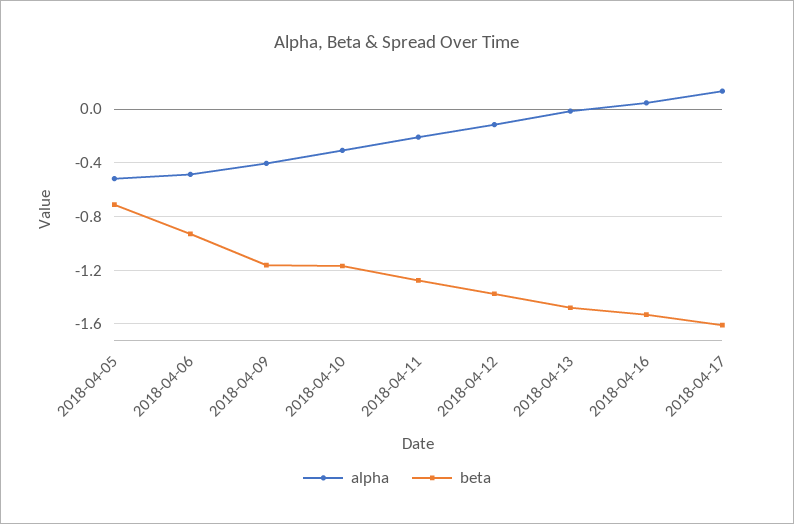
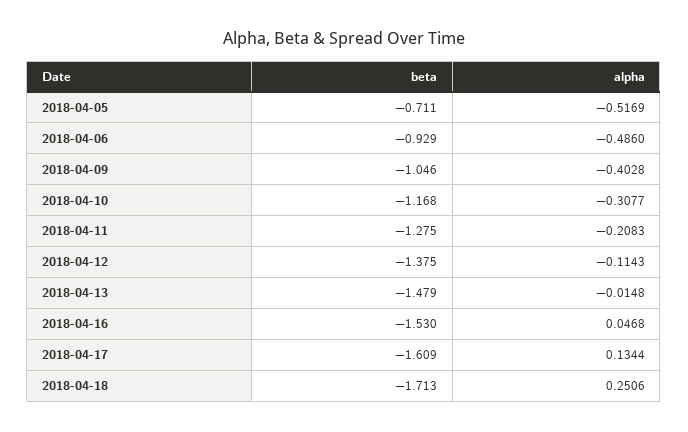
beta, 2018-04-09: -1.15 -> -1.046
beta, 2018-04-18: none -> -1.713
alpha, 2018-04-18: none -> 0.2506

